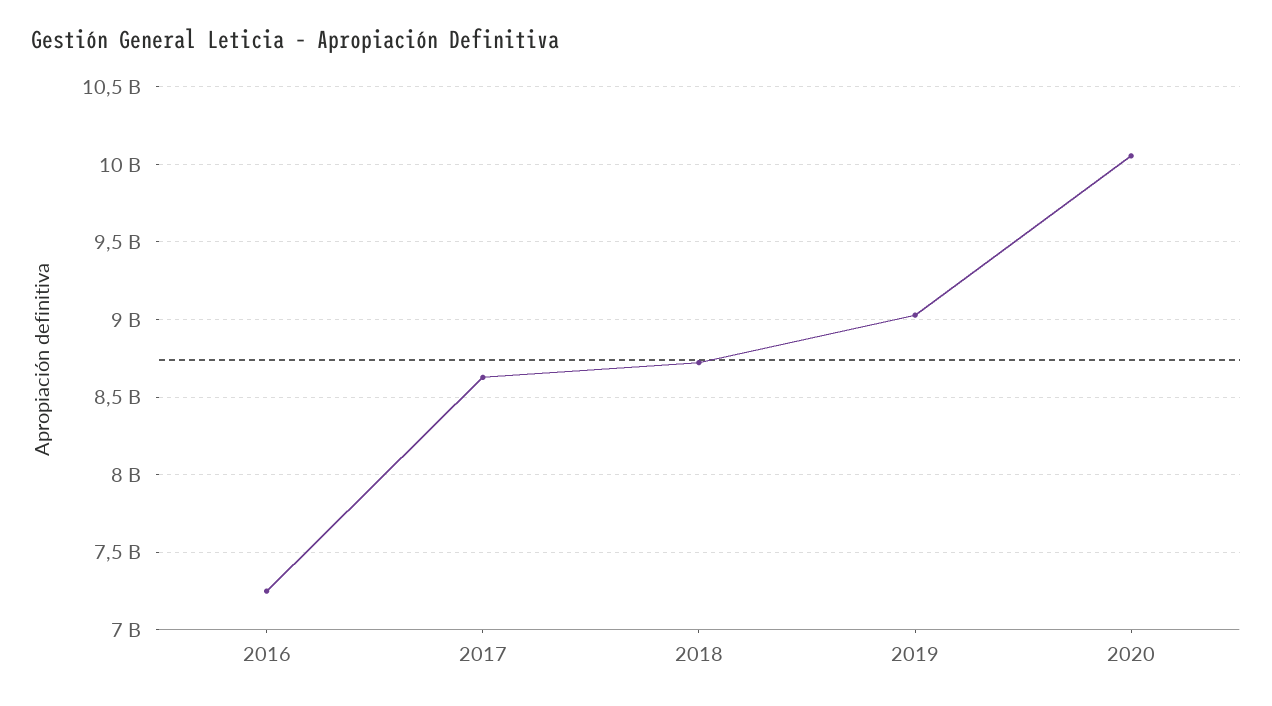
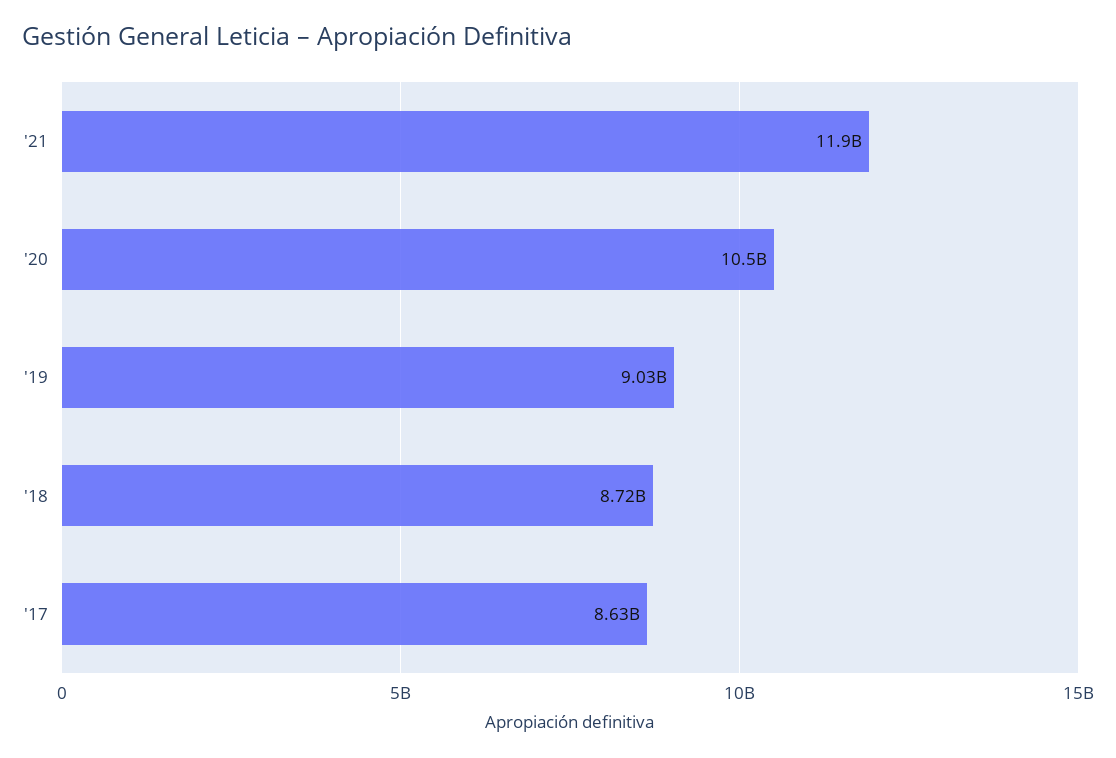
2016: 7250000000 -> none
2020: 10050000000 -> 10500000000
'21: none -> 11900000000

